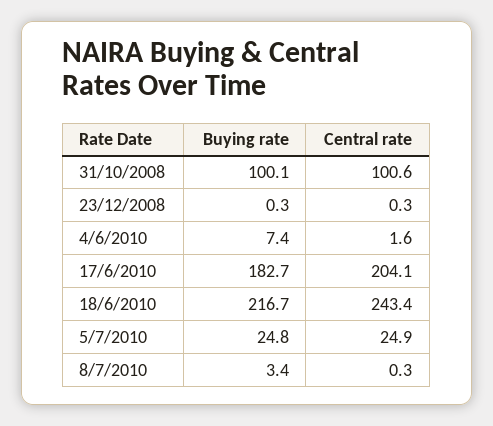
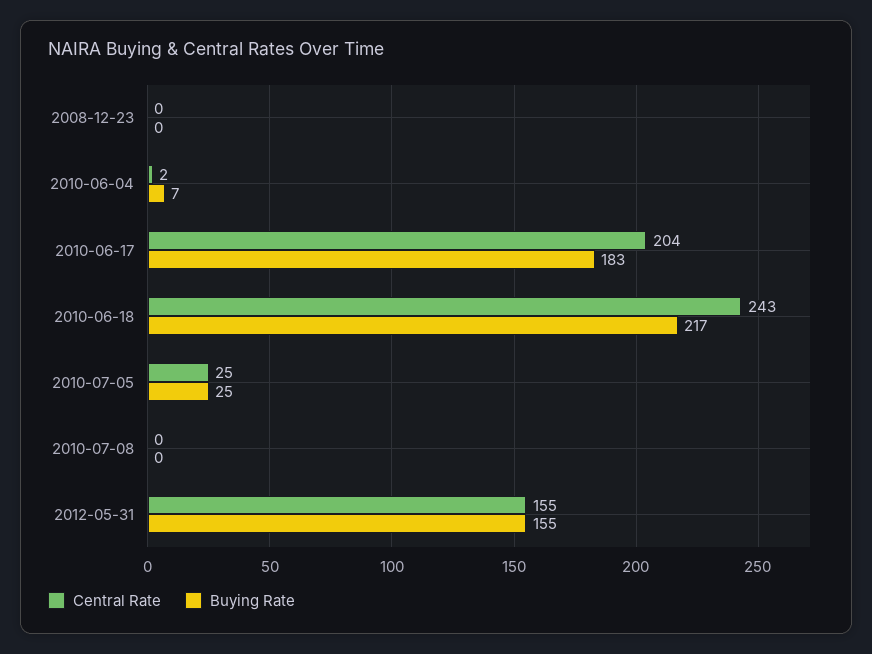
Buying rate, 31/10/2008: 100.1 -> none
Central rate, 31/10/2008: 100.6 -> none
Buying rate, 8/7/2010: 3.4 -> 0
Central rate, 2012-05-31: none -> 155
Buying rate, 2012-05-31: none -> 155

